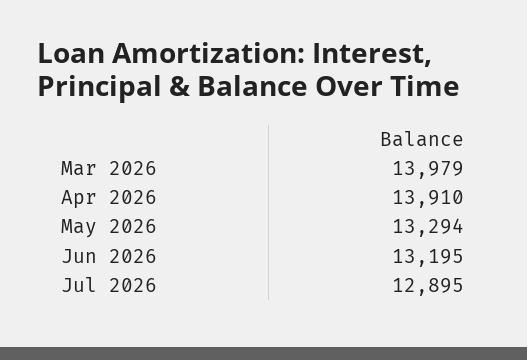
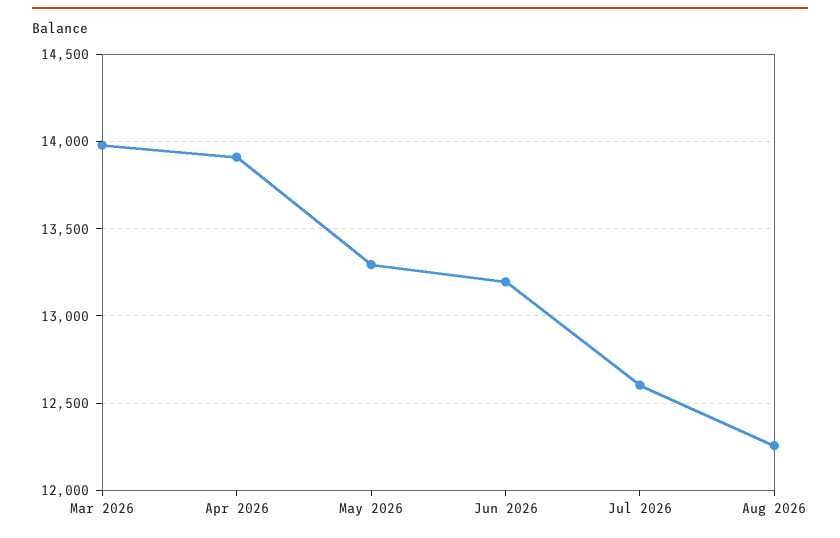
Jul 2026: 12895 -> 12600
Aug 2026: none -> 12250

